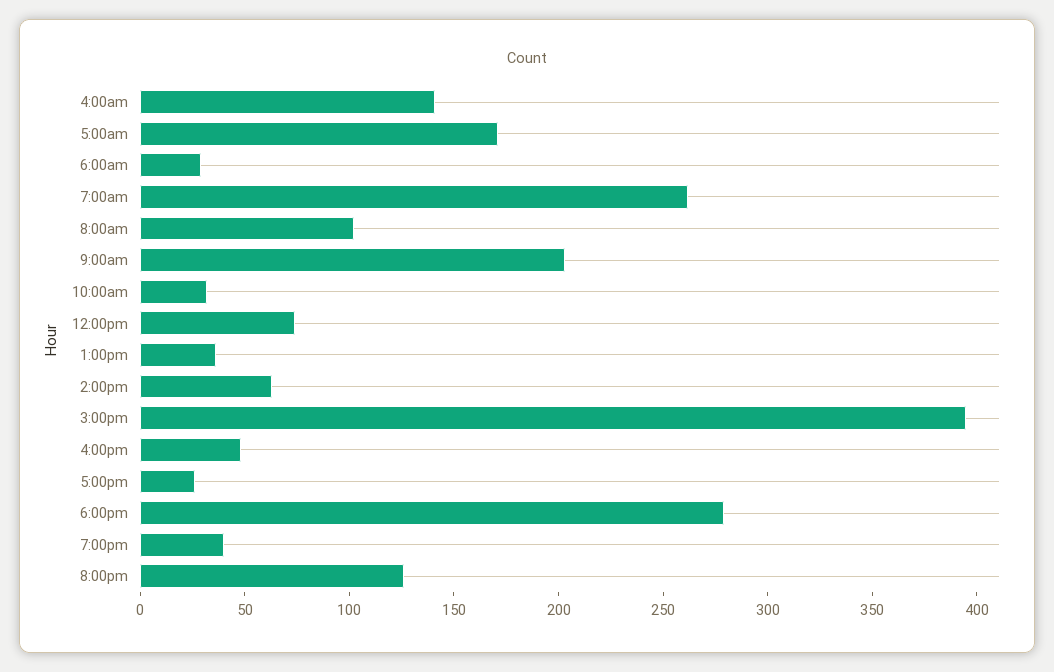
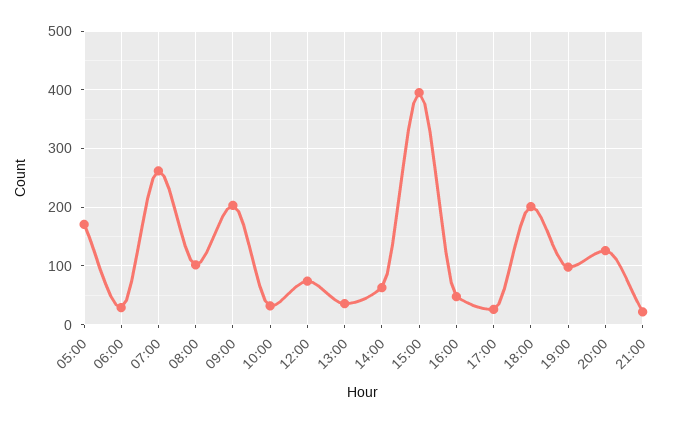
4:00am: 140 -> none
6:00pm: 280 -> 200
7:00pm: 40 -> 100
21:00: none -> 20

